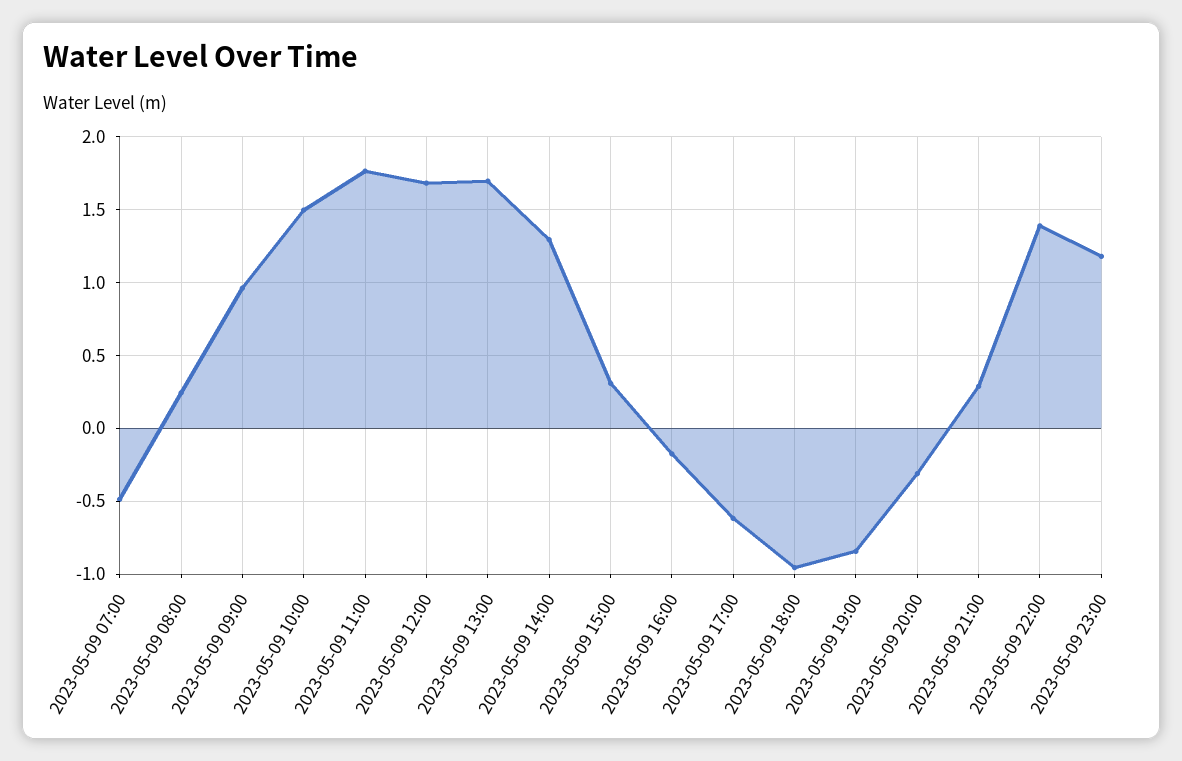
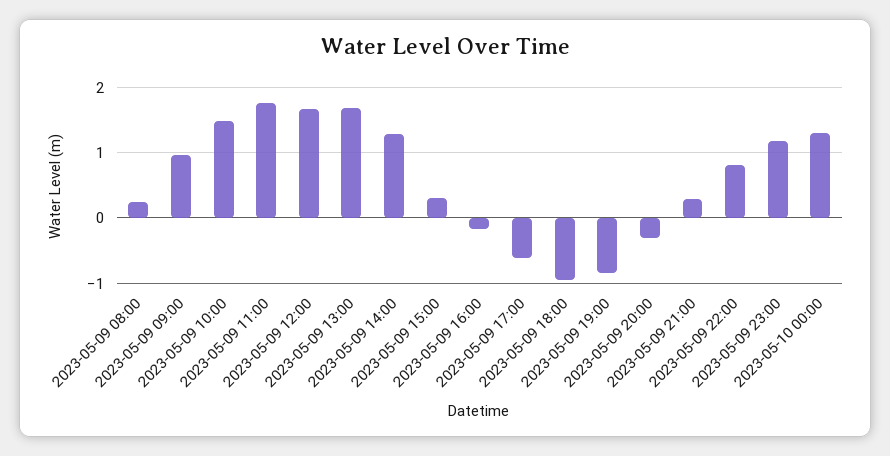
2023-05-09 07:00: -0.5 -> none
2023-05-09 22:00: 1.4 -> 0.8
2023-05-10 00:00: none -> 1.3

